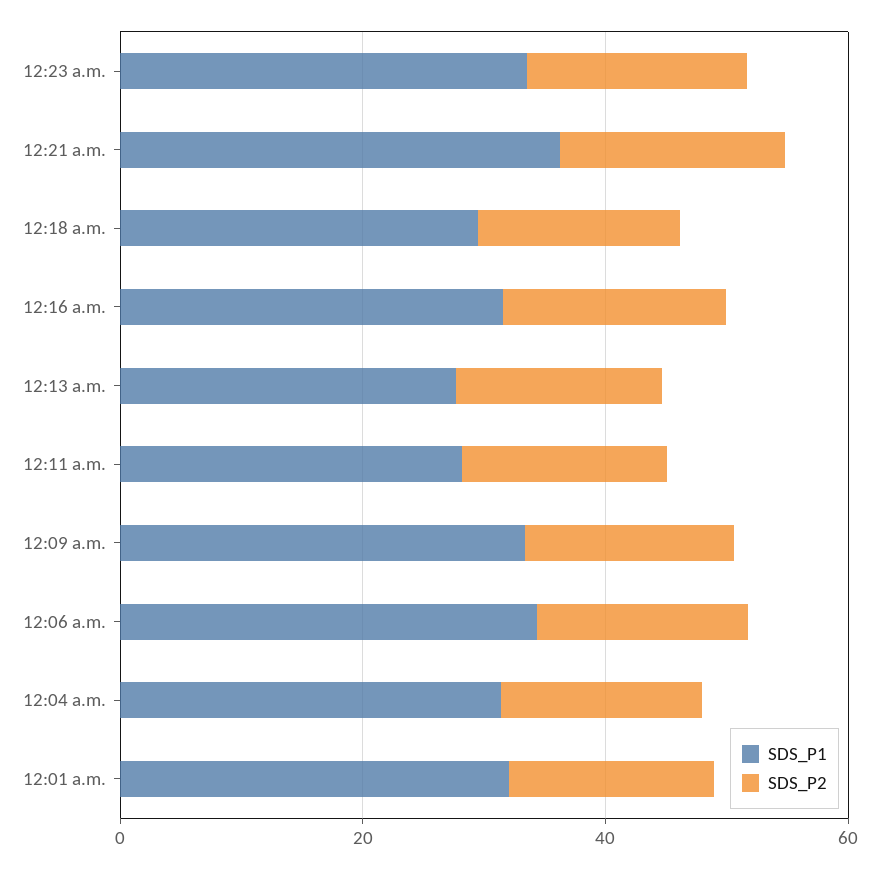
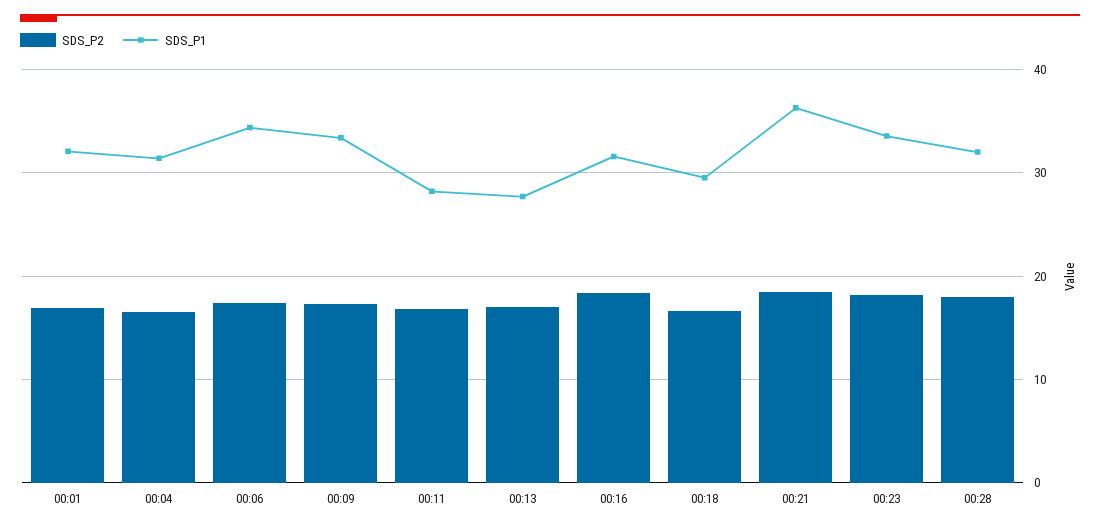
SDS_P2, 00:28: none -> 18
SDS_P1, 00:28: none -> 32

